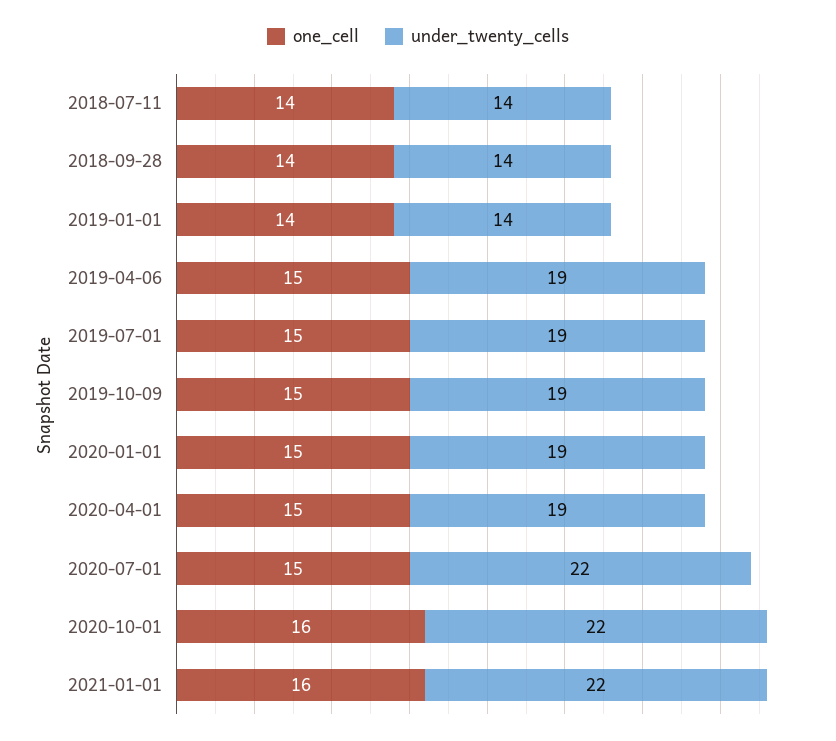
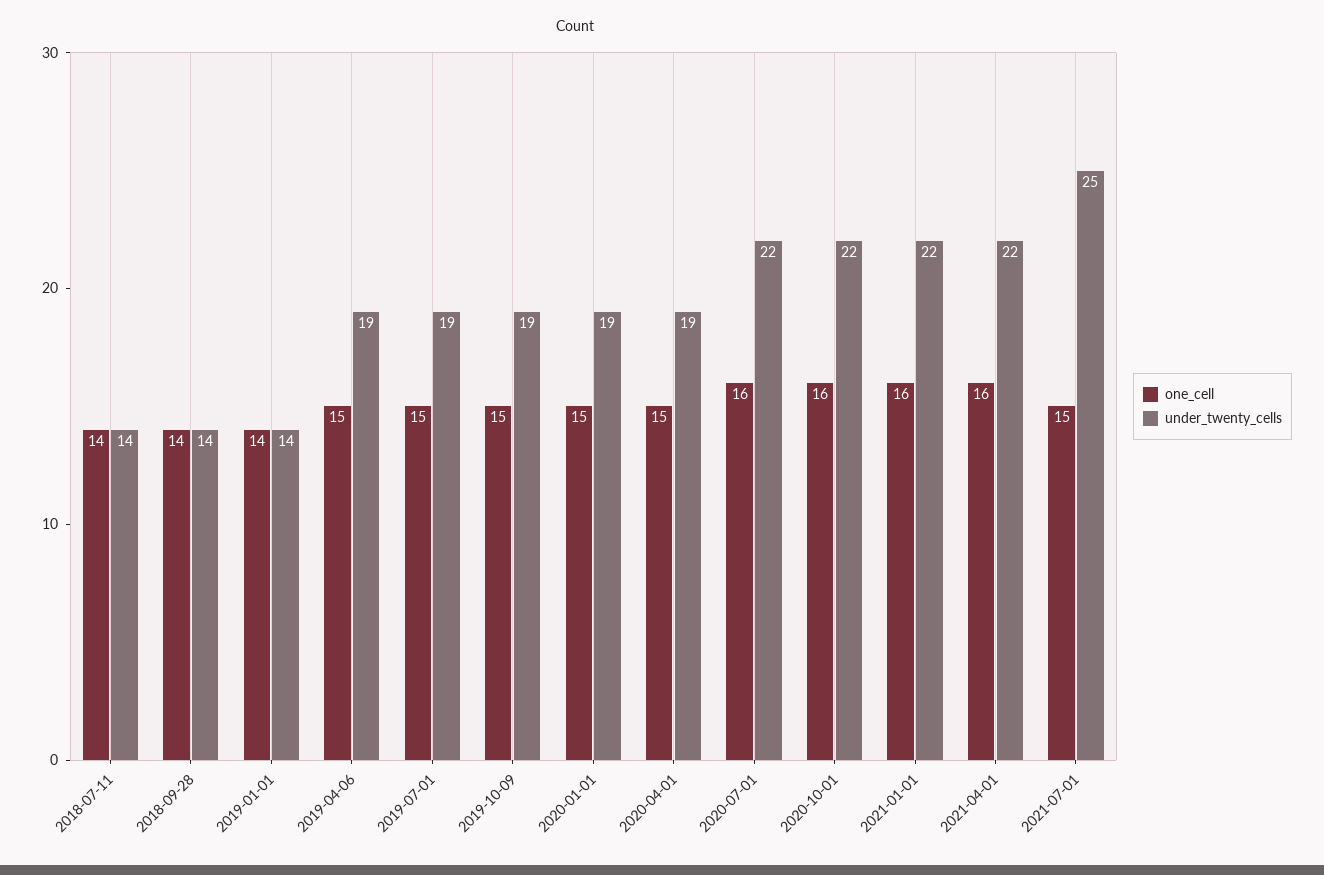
one_cell, 2020-07-01: 15 -> 16
one_cell, 2021-04-01: none -> 16
under_twenty_cells, 2021-04-01: none -> 22
one_cell, 2021-07-01: none -> 15
under_twenty_cells, 2021-07-01: none -> 25

